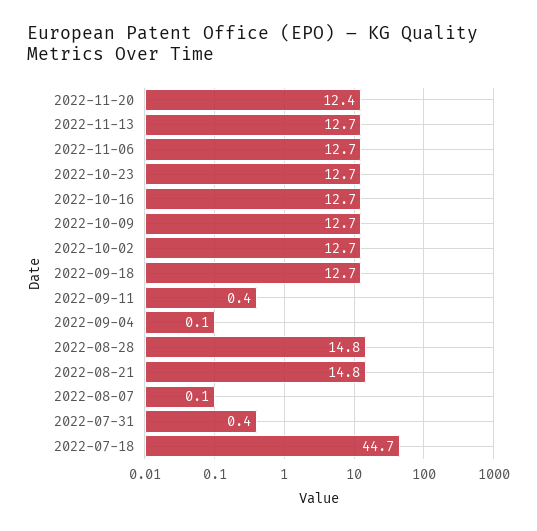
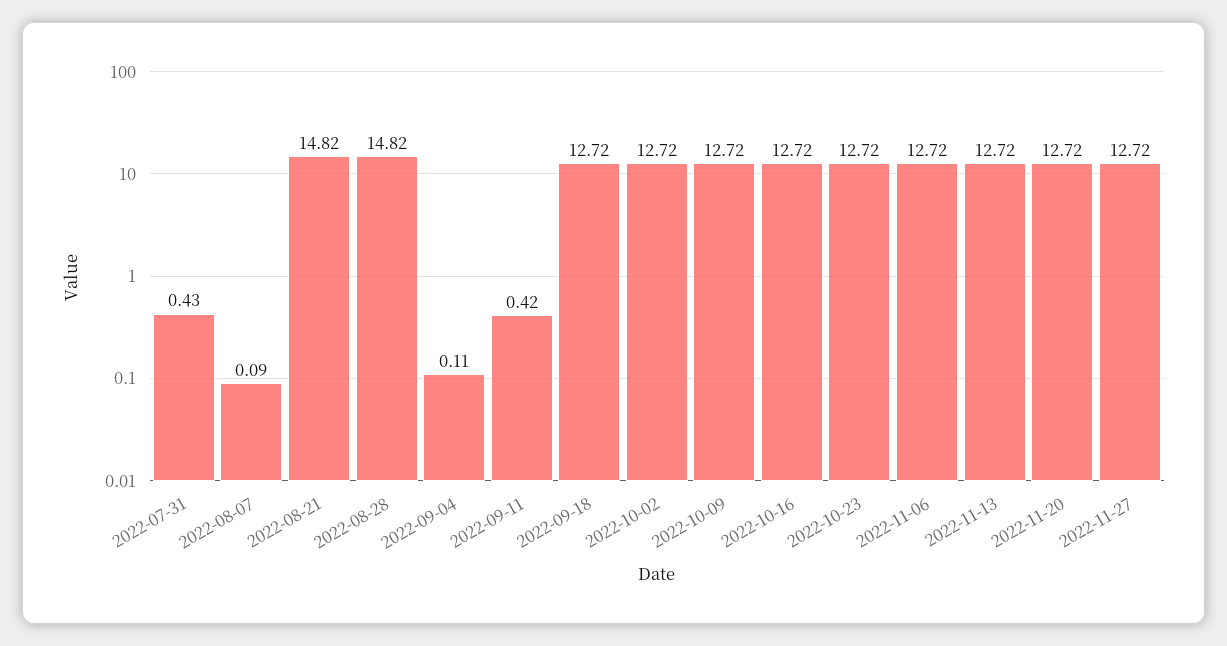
2022-11-20: 12.4 -> 12.72
2022-07-18: 44.7 -> none
2022-11-27: none -> 12.72

